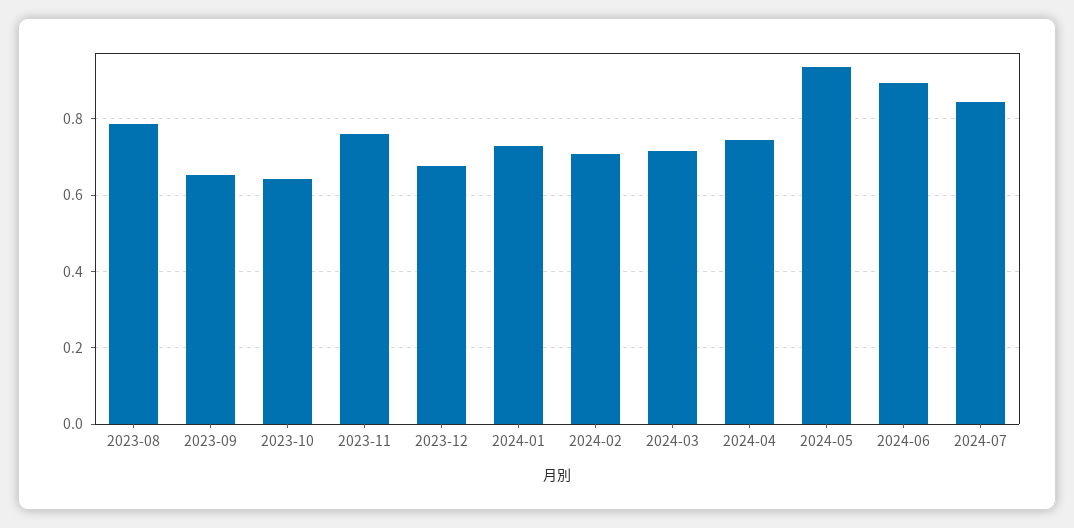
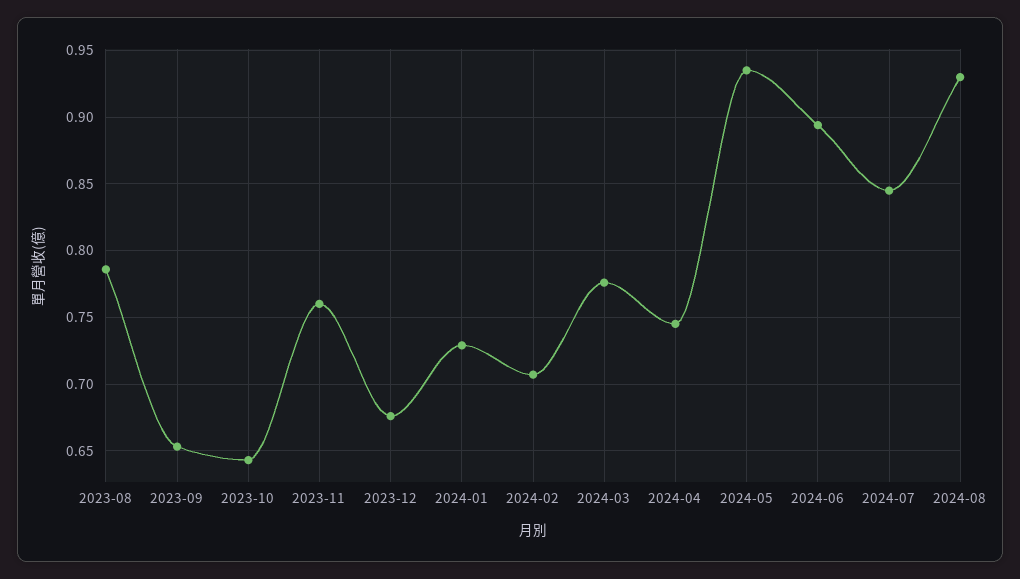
2024-03: 0.72 -> 0.775
2024-08: none -> 0.93

